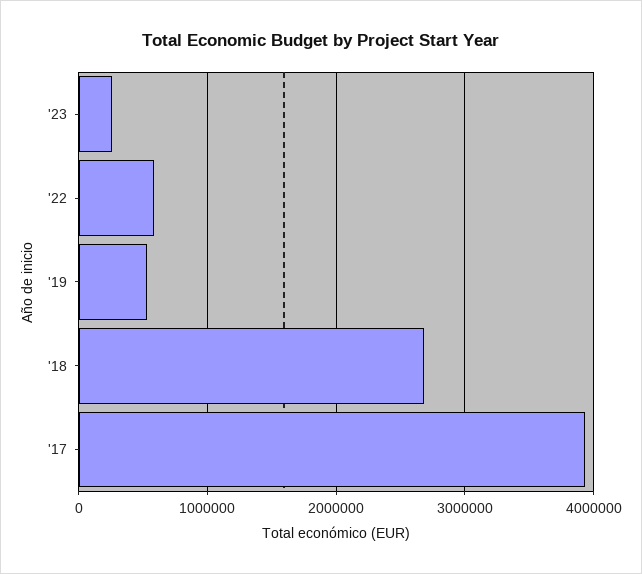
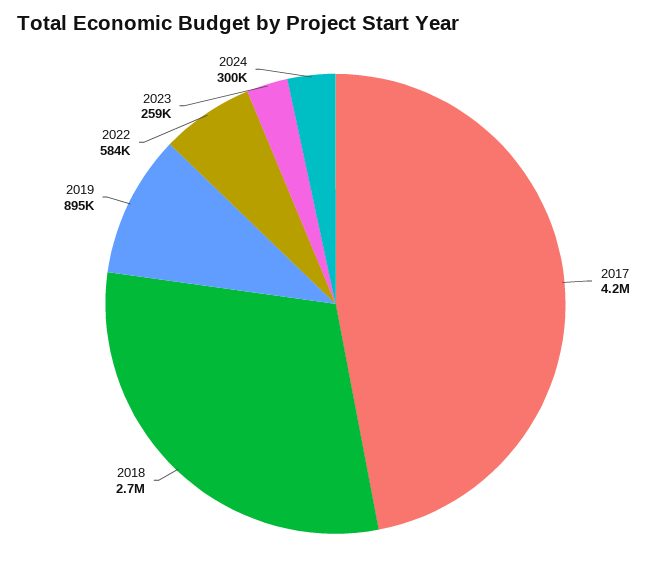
'19: 500000 -> 895000
'17: 3900000 -> 4200000
2024: none -> 300000

